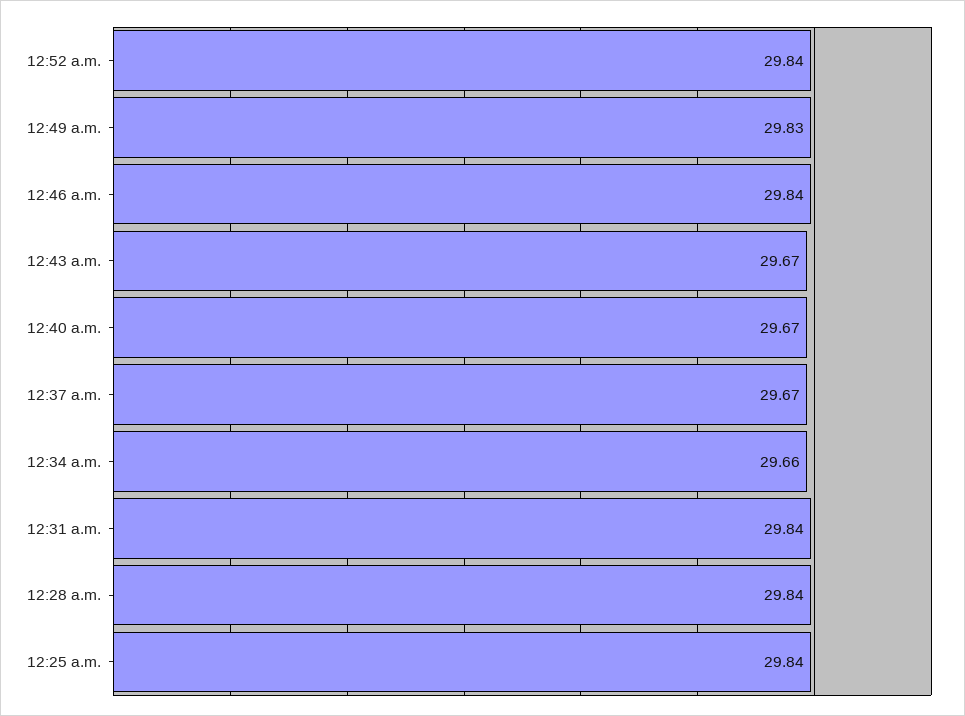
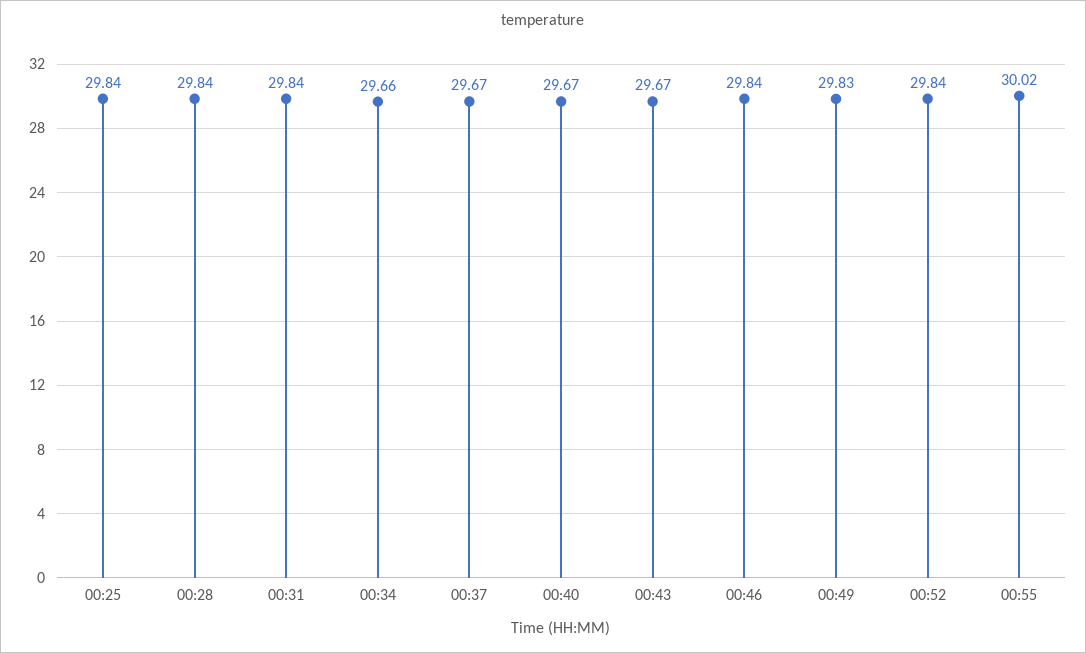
00:55: none -> 30.02

